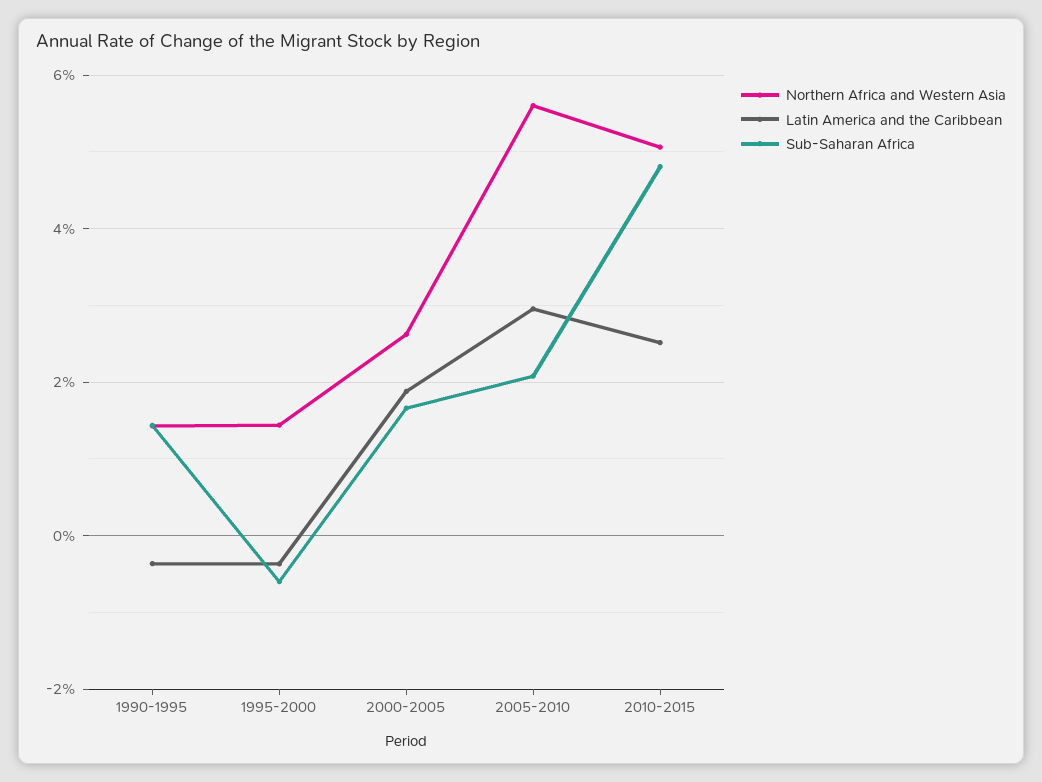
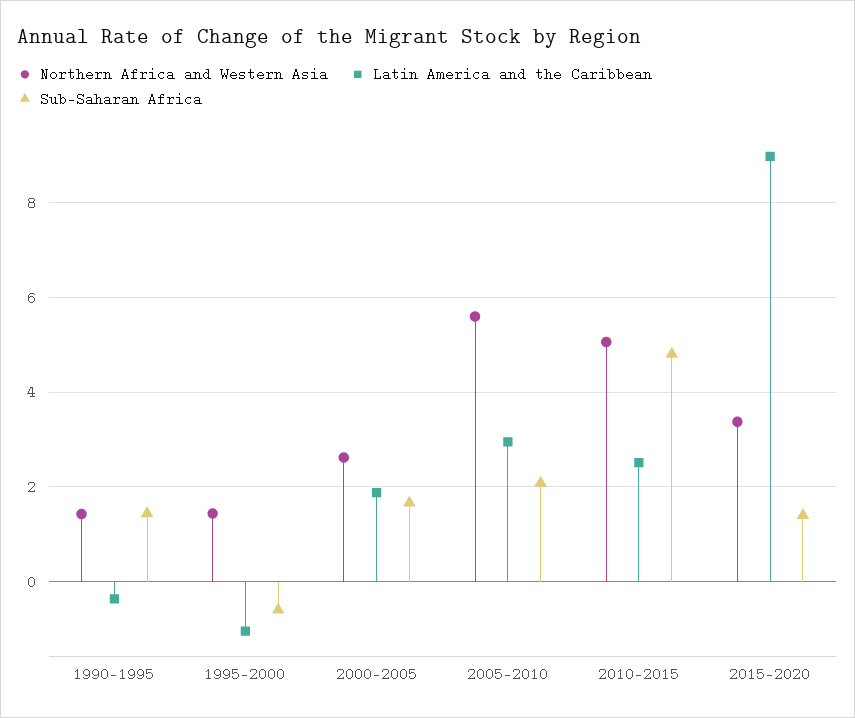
Latin America and the Caribbean, 1995-2000: -0.4 -> -1
Northern Africa and Western Asia, 2015-2020: none -> 3.4
Latin America and the Caribbean, 2015-2020: none -> 9
Sub-Saharan Africa, 2015-2020: none -> 1.4

